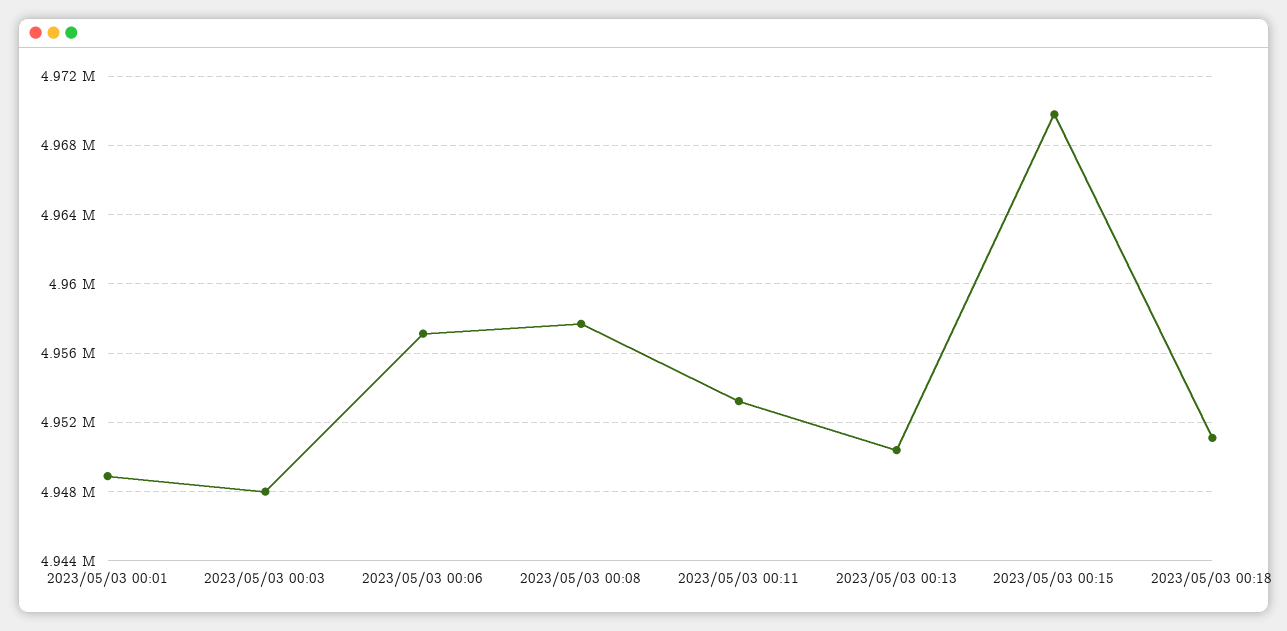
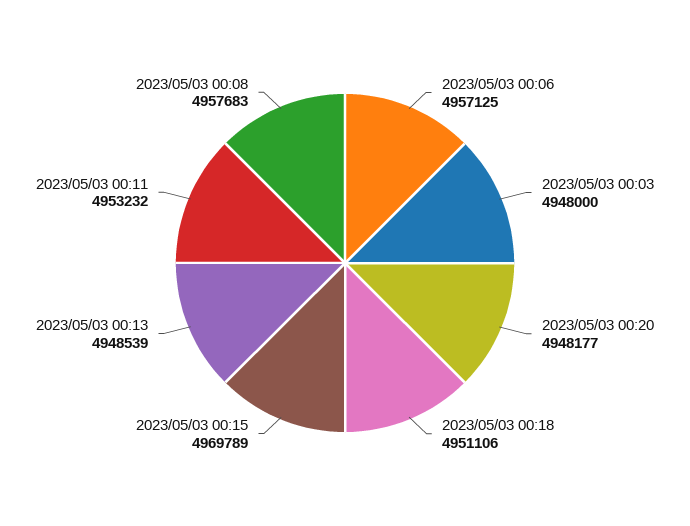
2023/05/03 00:01: 4949000 -> none
2023/05/03 00:13: 4950500 -> 4948539
2023/05/03 00:20: none -> 4948177

